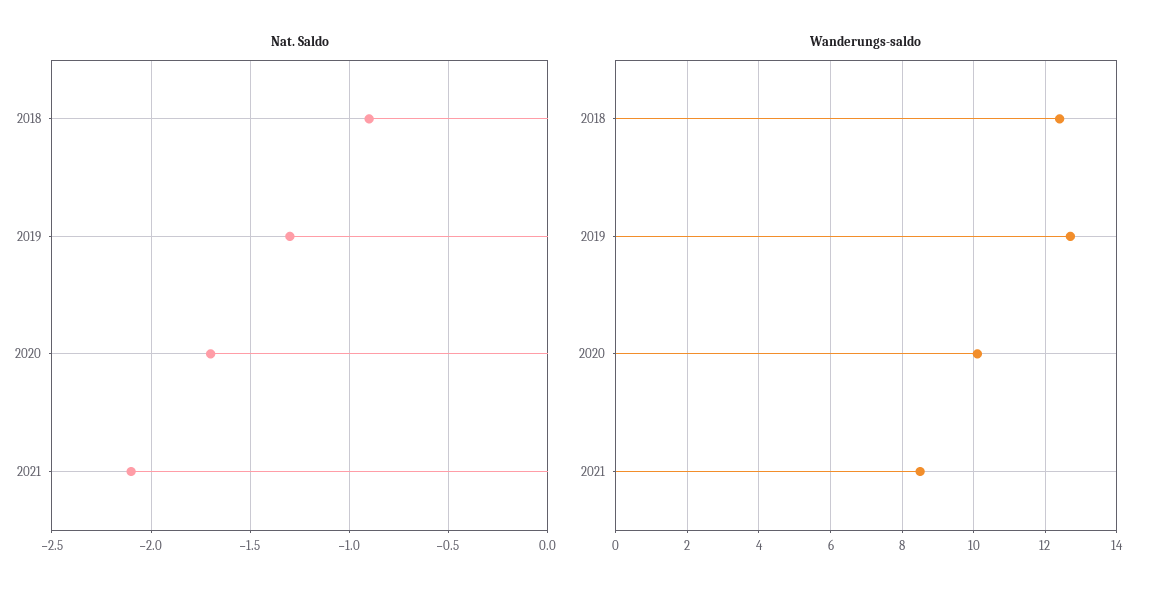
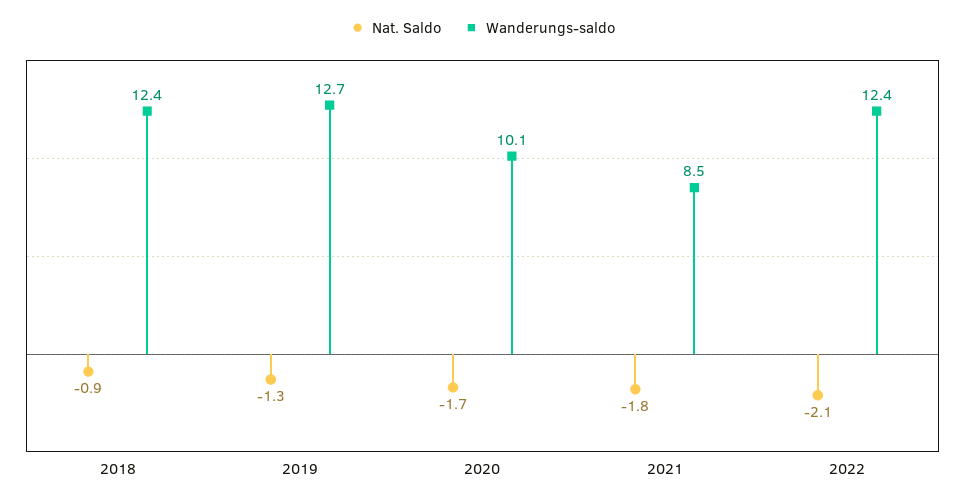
Nat. Saldo, 2021: -2.1 -> -1.8
Nat. Saldo, 2022: none -> -2.1
Wanderungs-saldo, 2022: none -> 12.4

